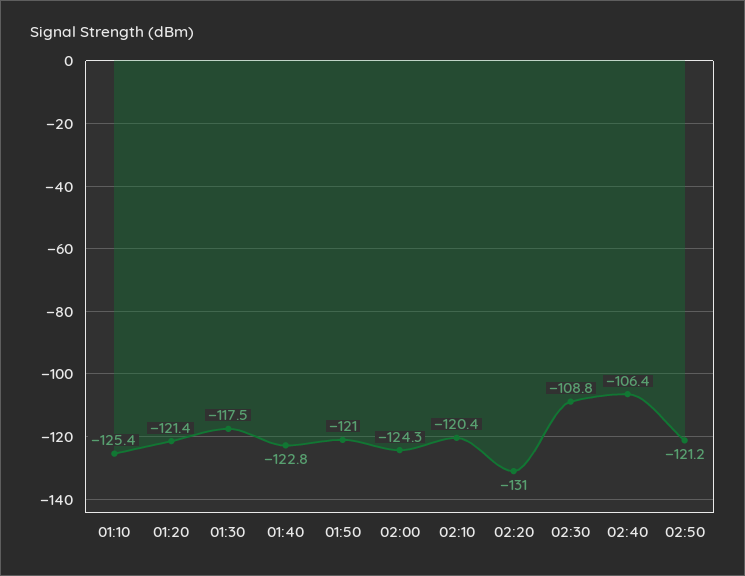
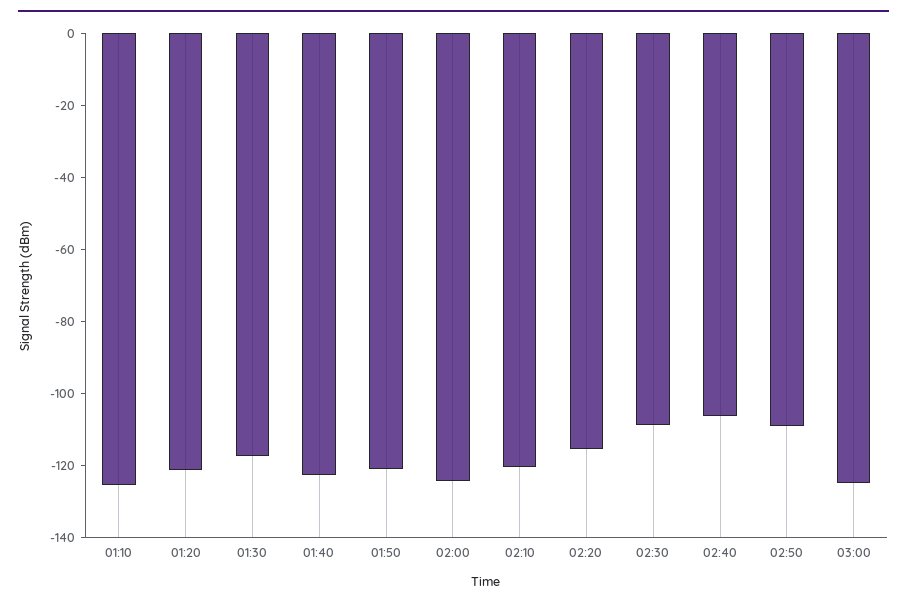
02:20: -131 -> -115
02:50: -121.2 -> -110
03:00: none -> -125

